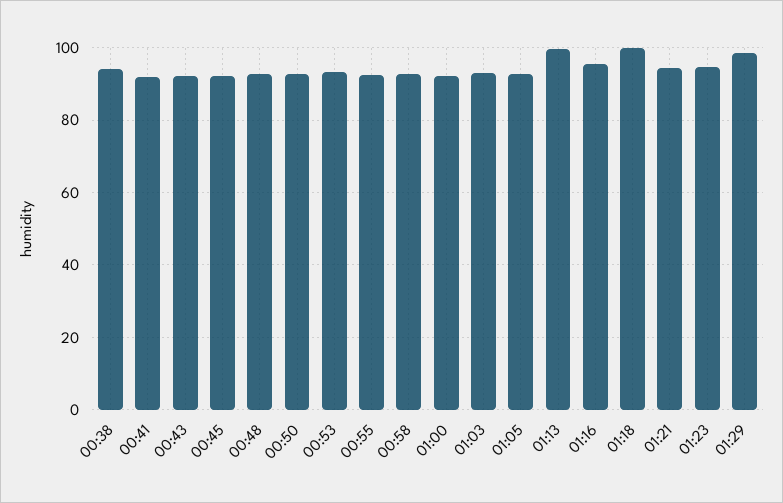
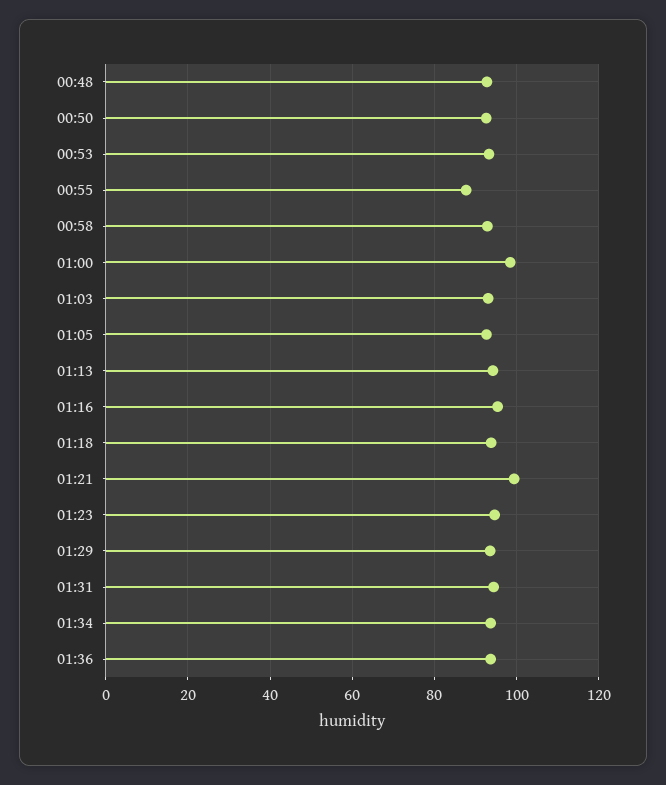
00:38: 94 -> none
00:41: 92 -> none
00:43: 92 -> none
00:45: 92 -> none
00:55: 92 -> 88
01:00: 92 -> 98
01:13: 100 -> 94
01:18: 100 -> 94
01:21: 94 -> 100
01:29: 98 -> 94
01:31: none -> 94
01:34: none -> 94
01:36: none -> 94

